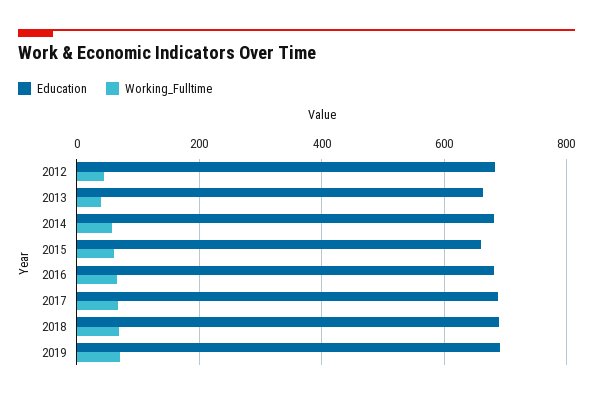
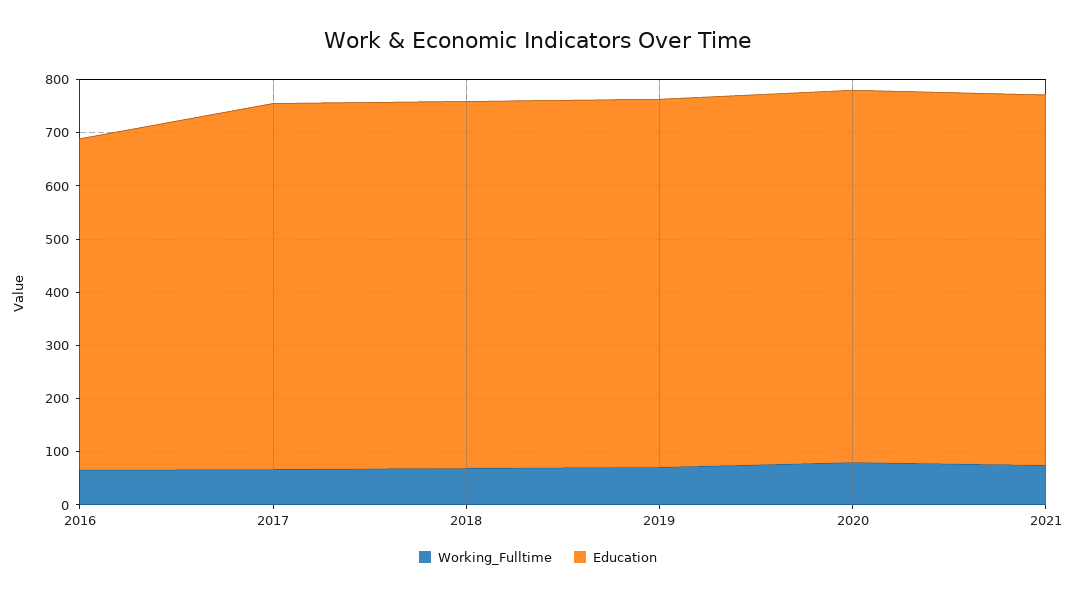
Education, 2012: 680 -> none
Working_Fulltime, 2012: 40 -> none
Education, 2013: 660 -> none
Working_Fulltime, 2013: 40 -> none
Education, 2014: 680 -> none
Working_Fulltime, 2014: 60 -> none
Education, 2015: 660 -> none
Working_Fulltime, 2015: 60 -> none
Education, 2016: 680 -> 620
Working_Fulltime, 2020: none -> 80
Education, 2020: none -> 700
Working_Fulltime, 2021: none -> 80
Education, 2021: none -> 700

